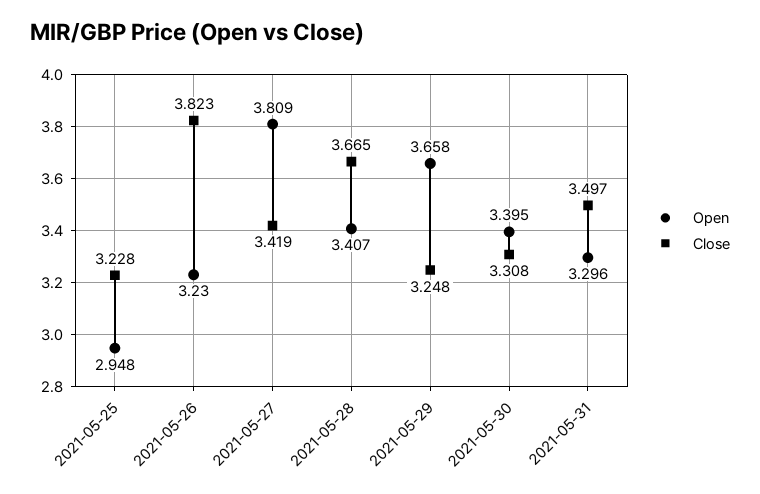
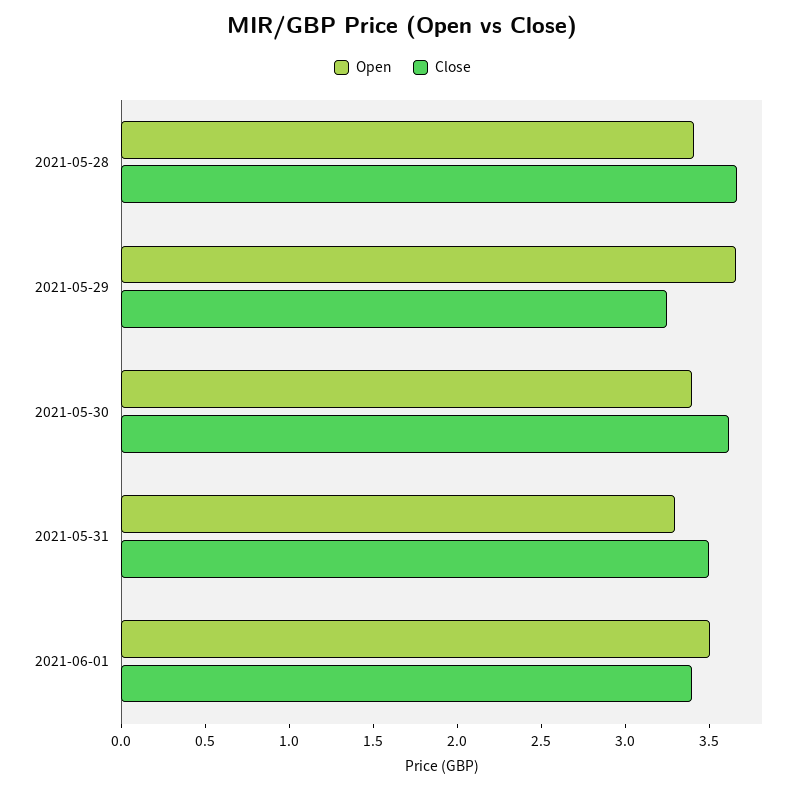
Open, 2021-05-25: 2.948 -> none
Close, 2021-05-25: 3.228 -> none
Open, 2021-05-26: 3.23 -> none
Close, 2021-05-26: 3.823 -> none
Open, 2021-05-27: 3.809 -> none
Close, 2021-05-27: 3.419 -> none
Close, 2021-05-30: 3.308 -> 3.6
Open, 2021-06-01: none -> 3.5
Close, 2021-06-01: none -> 3.4

